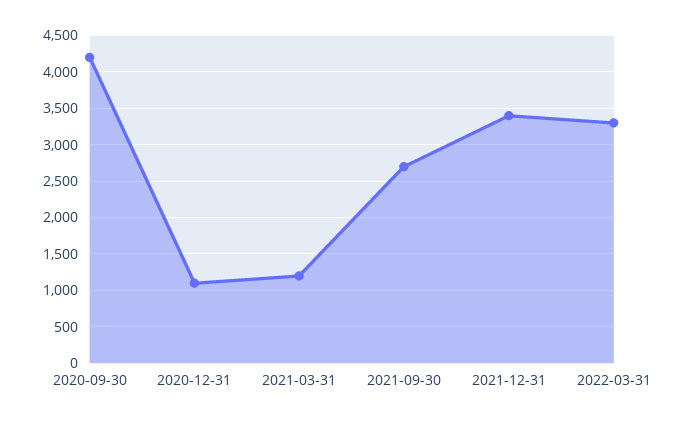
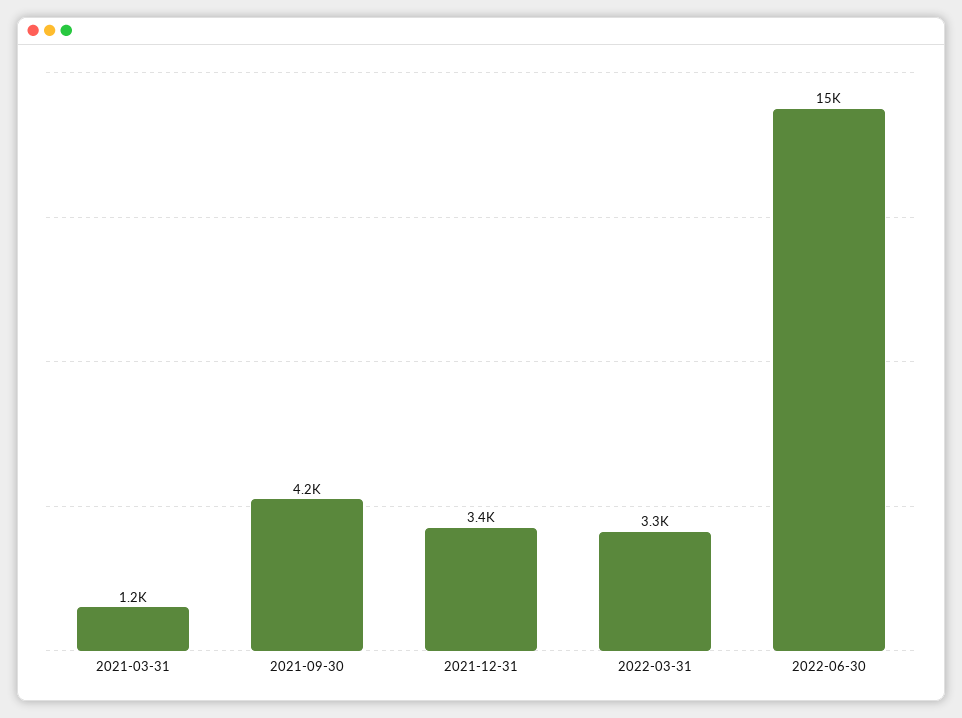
2020-09-30: 4200 -> none
2020-12-31: 1100 -> none
2021-09-30: 2700 -> 4200
2022-06-30: none -> 15000

